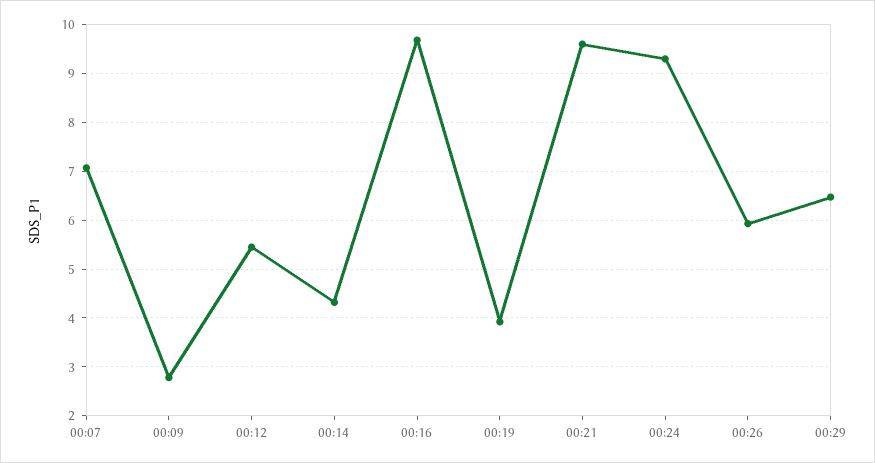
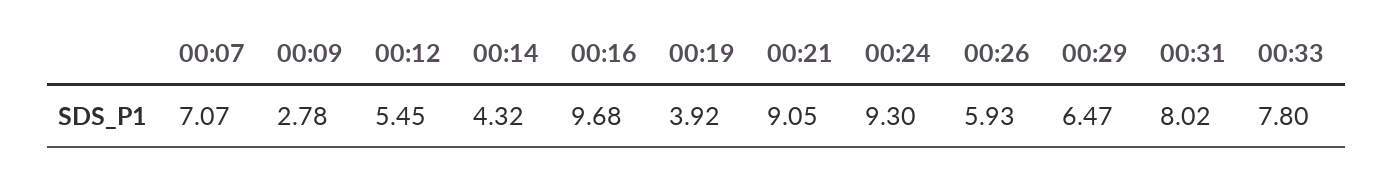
00:21: 9.6 -> 9.05
00:31: none -> 8.02
00:33: none -> 7.8

